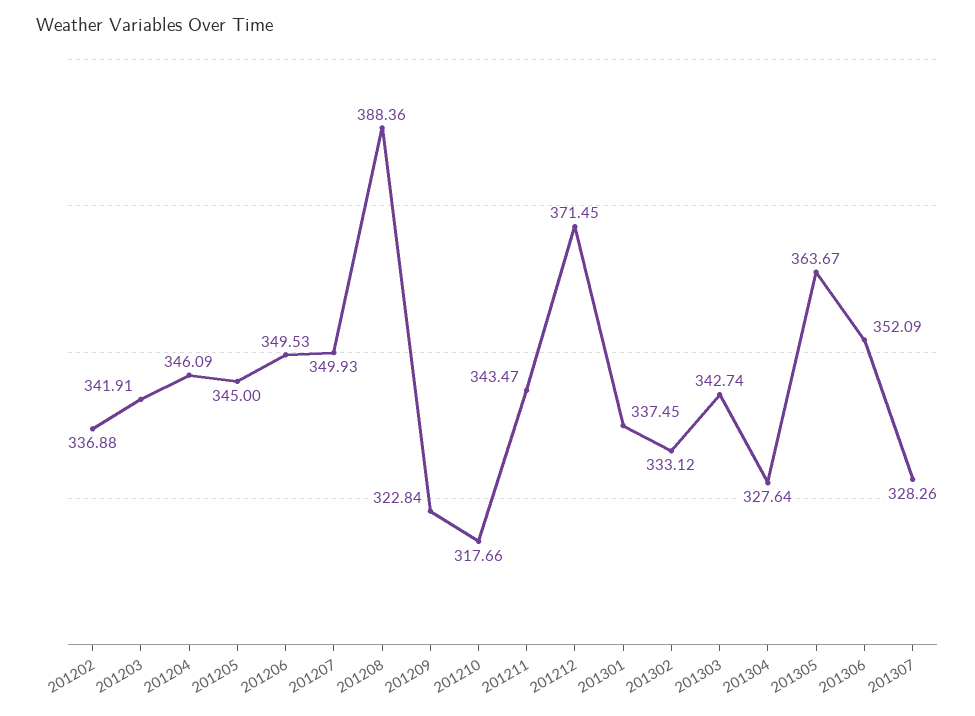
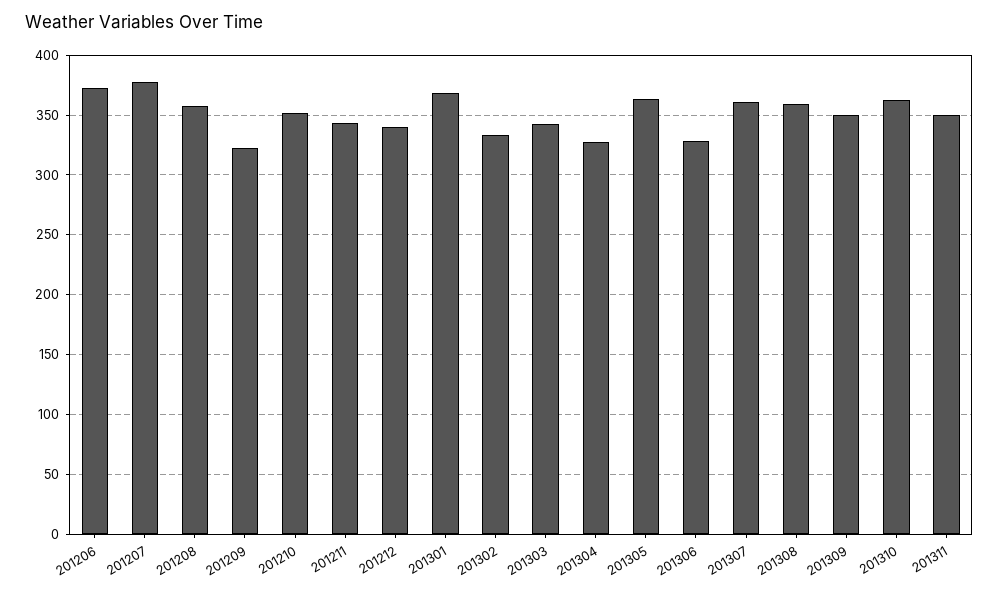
201202: 336.88 -> none
201203: 341.91 -> none
201204: 346.09 -> none
201205: 345 -> none
201206: 349.53 -> 370
201207: 349.93 -> 380
201208: 388.36 -> 360
201210: 317.66 -> 350
201212: 371.45 -> 340
201301: 337.45 -> 370
201306: 352.09 -> 330
201307: 328.26 -> 360
201308: none -> 360
201309: none -> 350
201310: none -> 360
201311: none -> 350

